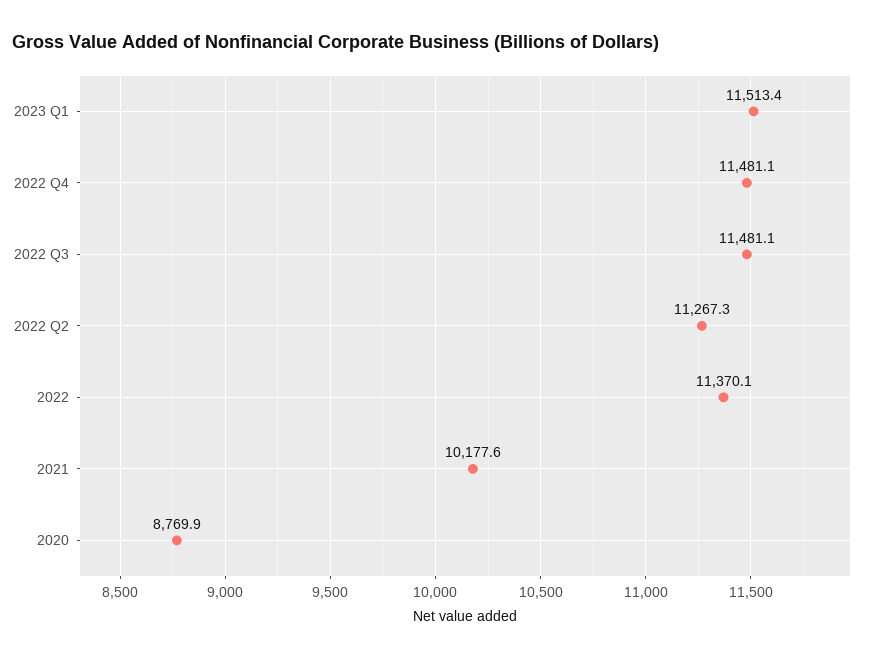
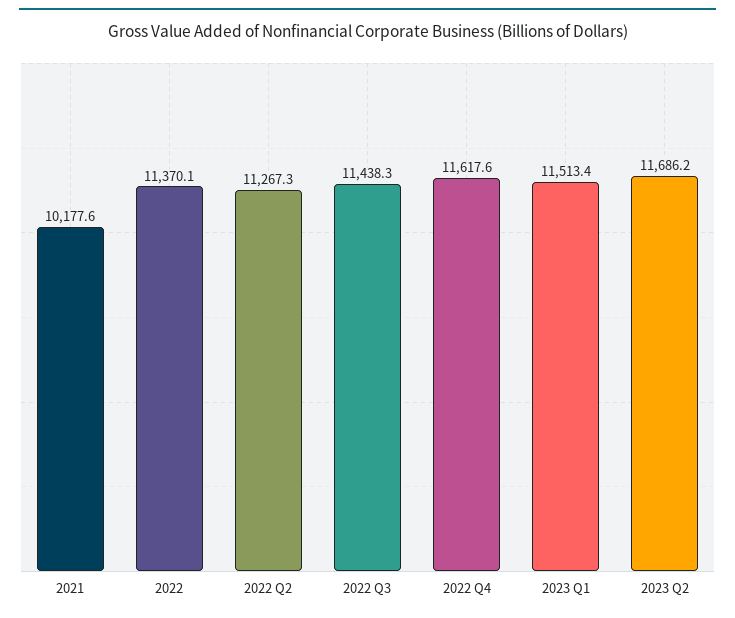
2022 Q4: 11481.1 -> 11617.6
2022 Q3: 11481.1 -> 11438.3
2020: 8769.9 -> none
2023 Q2: none -> 11686.2

